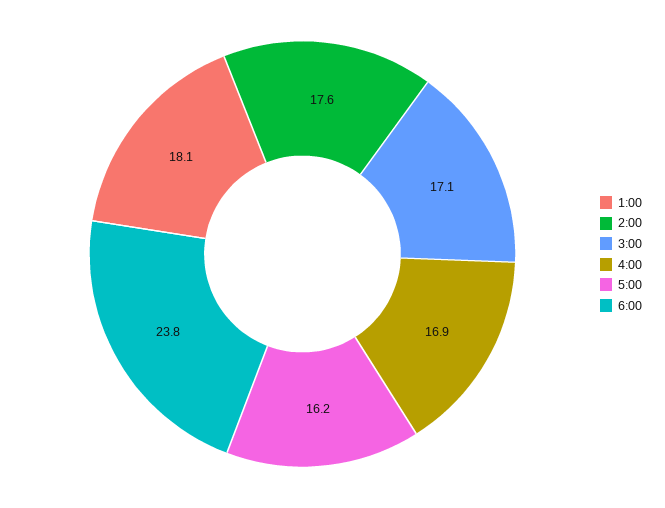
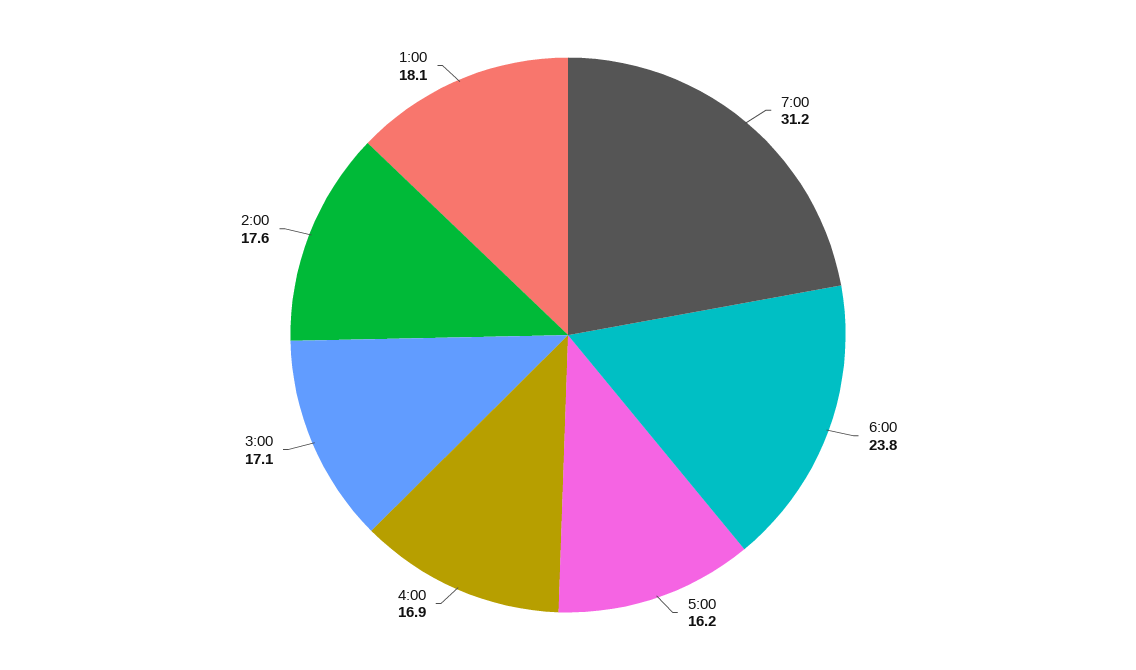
7:00: none -> 31.2

